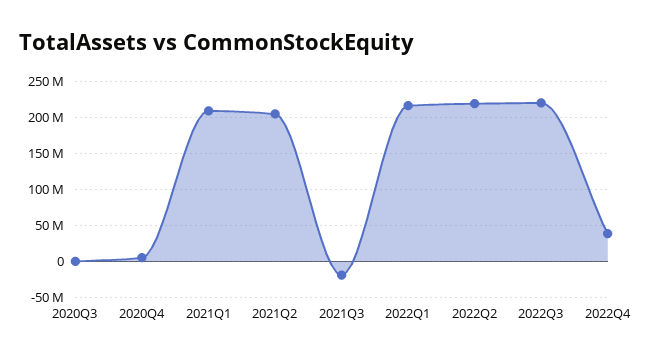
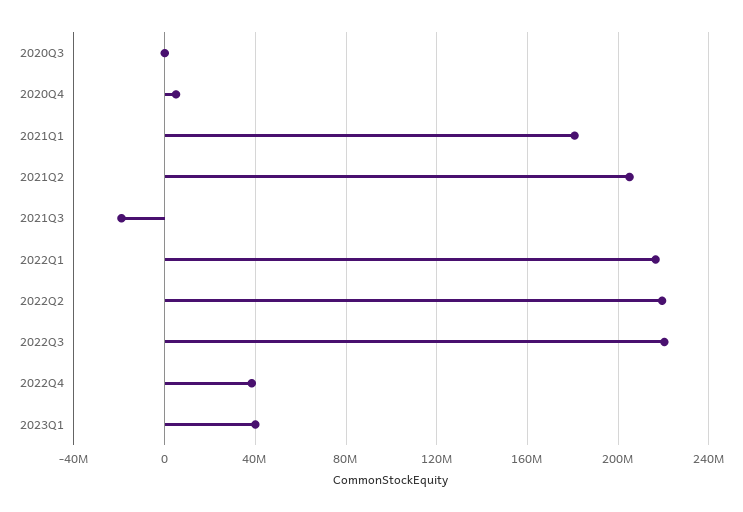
2021Q1: 210000000 -> 180000000
2023Q1: none -> 40000000

